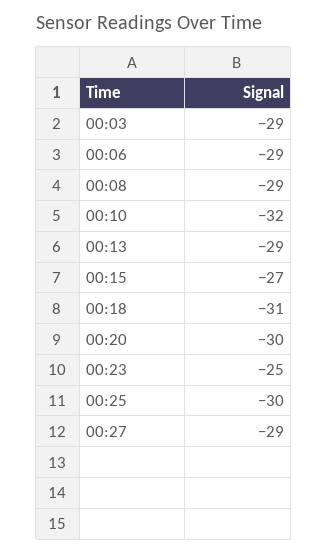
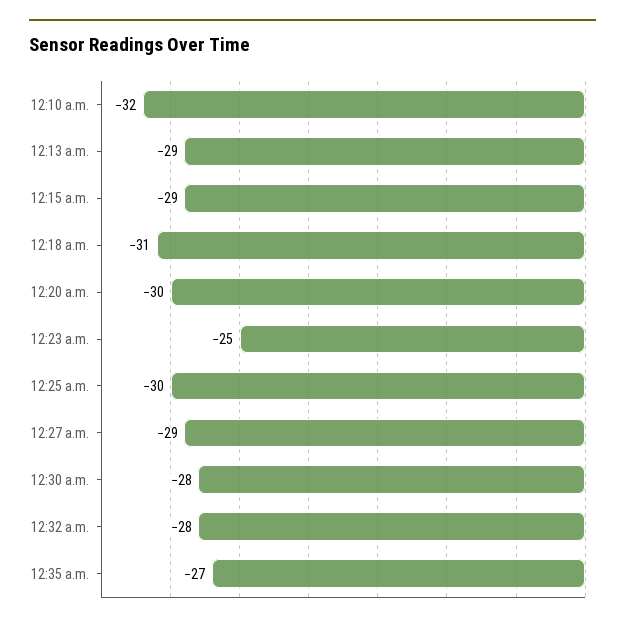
00:03: -29 -> none
00:06: -29 -> none
00:08: -29 -> none
00:15: -27 -> -29
12:30 a.m.: none -> -28
12:32 a.m.: none -> -28
12:35 a.m.: none -> -27

